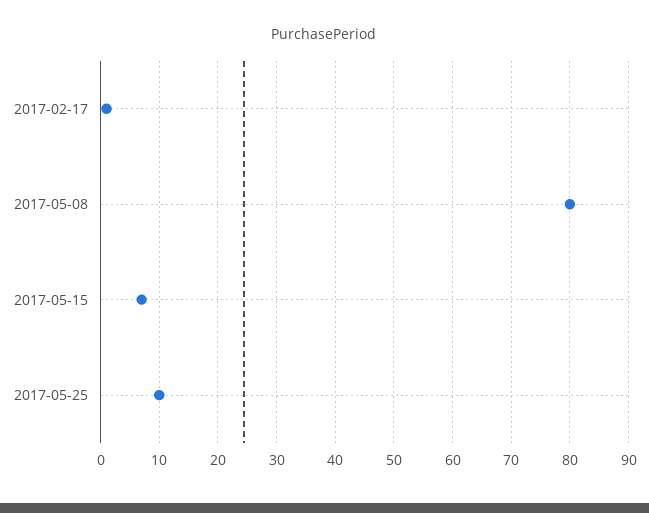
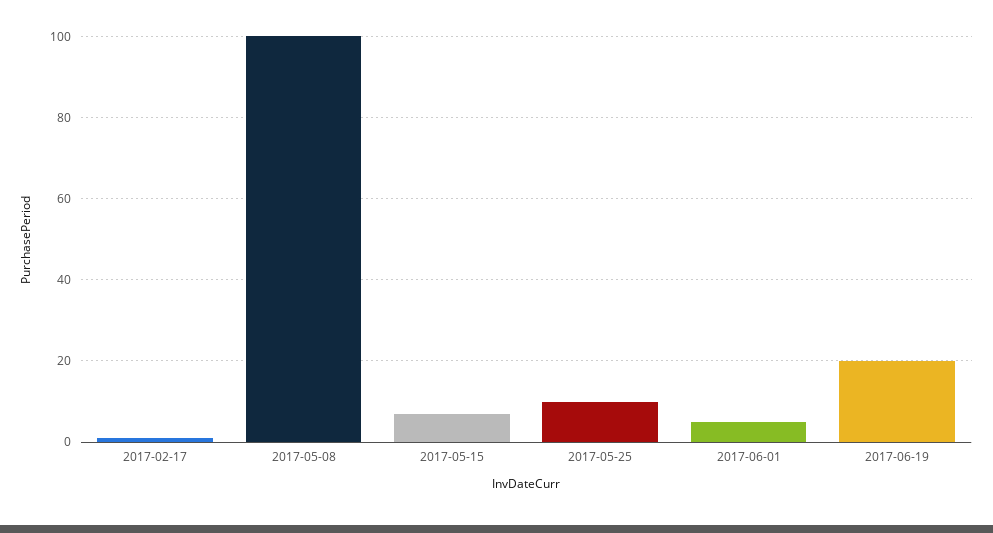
2017-05-08: 80 -> 100
2017-06-01: none -> 5
2017-06-19: none -> 20

